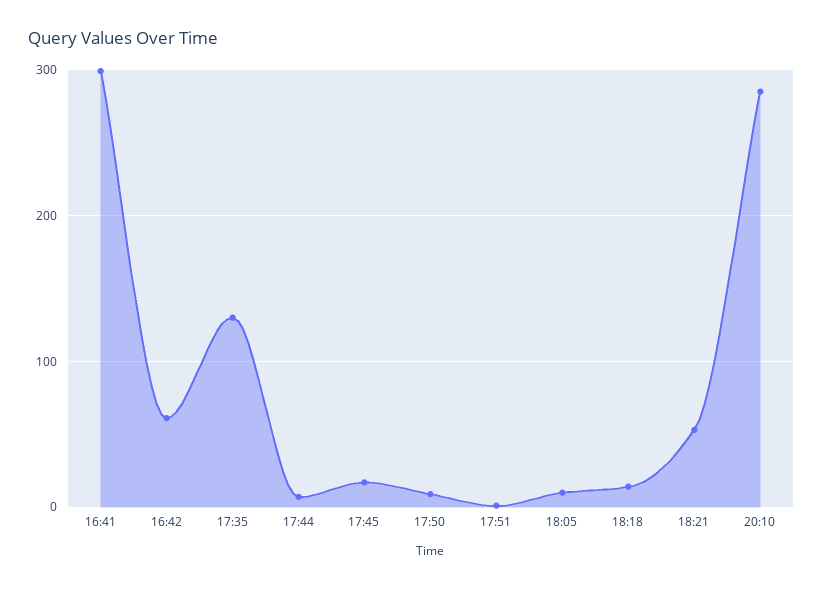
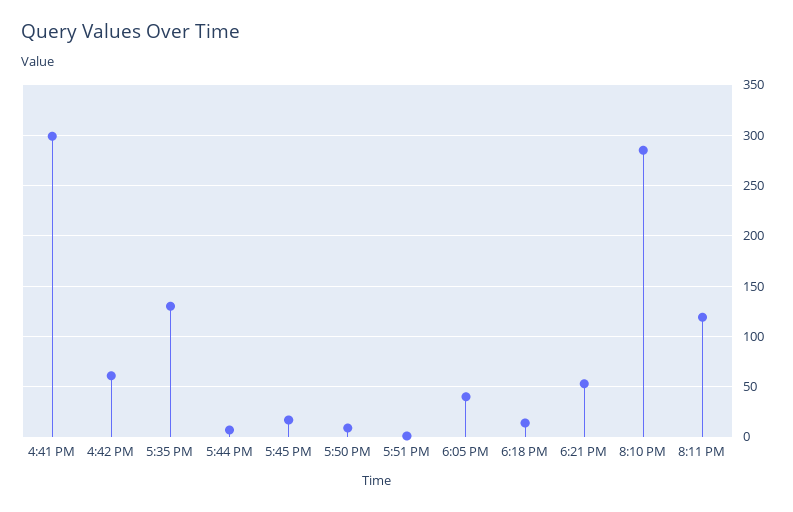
18:05: 10 -> 40
8:11 PM: none -> 120

